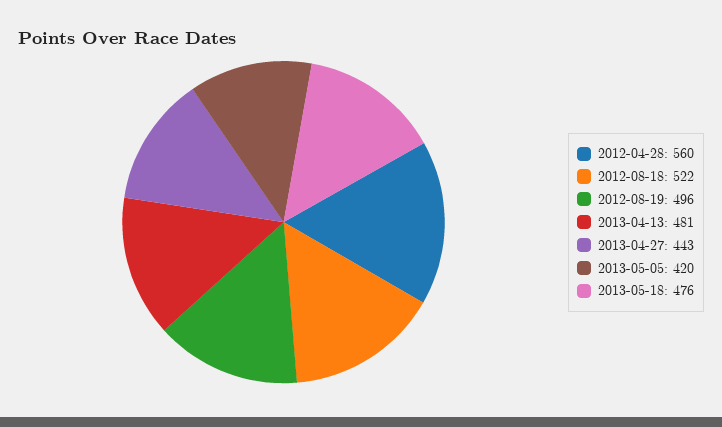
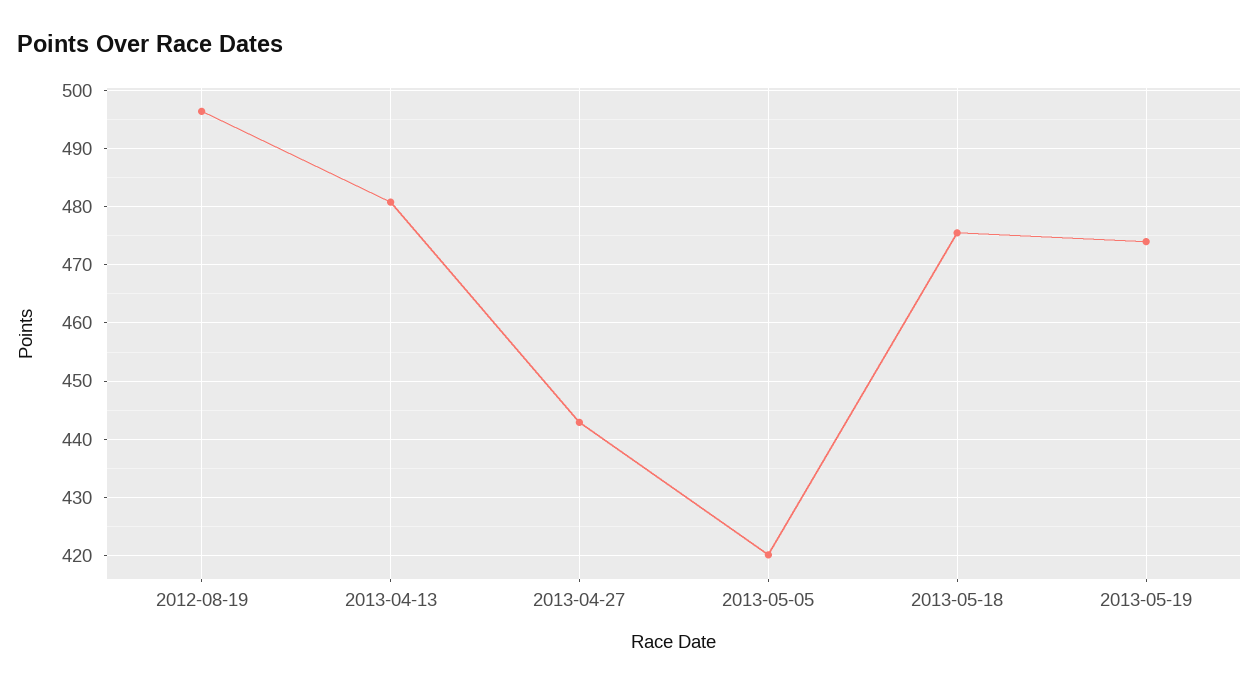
2012-04-28: 560 -> none
2012-08-18: 522 -> none
2013-05-19: none -> 474

